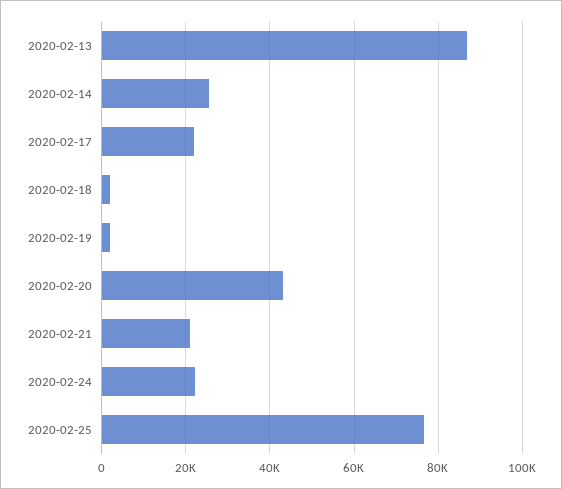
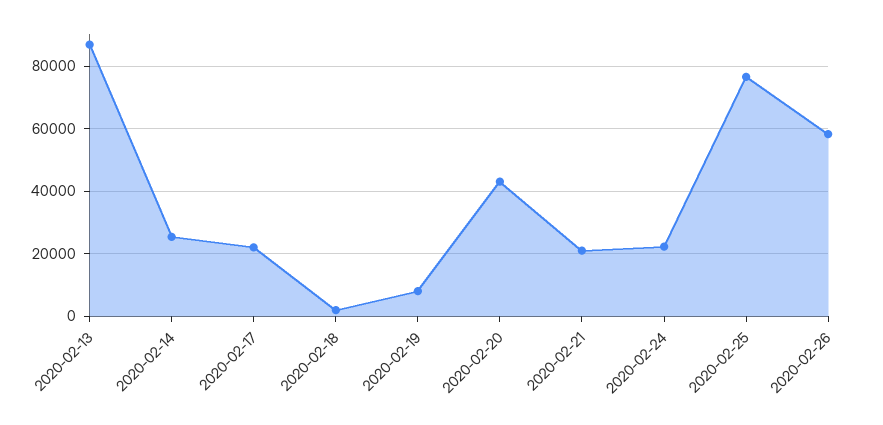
2020-02-19: 2000 -> 8000
2020-02-26: none -> 58000

